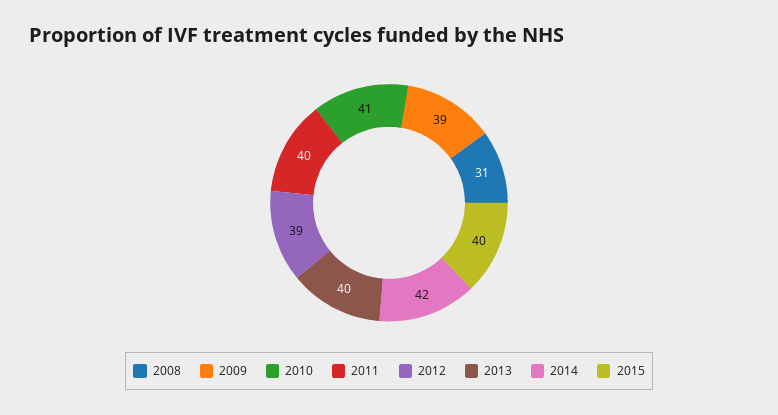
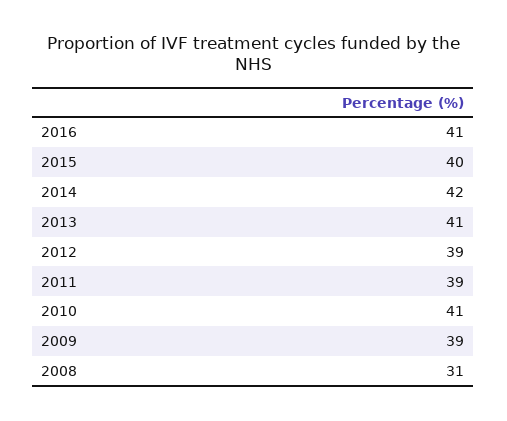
2011: 40 -> 39
2013: 40 -> 41
2016: none -> 41

